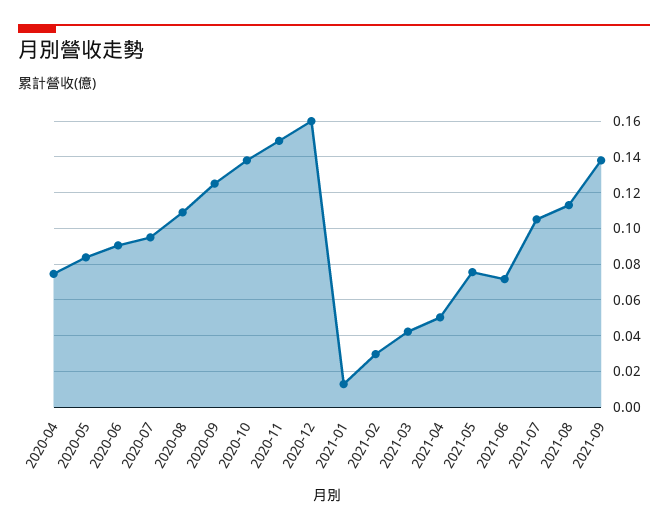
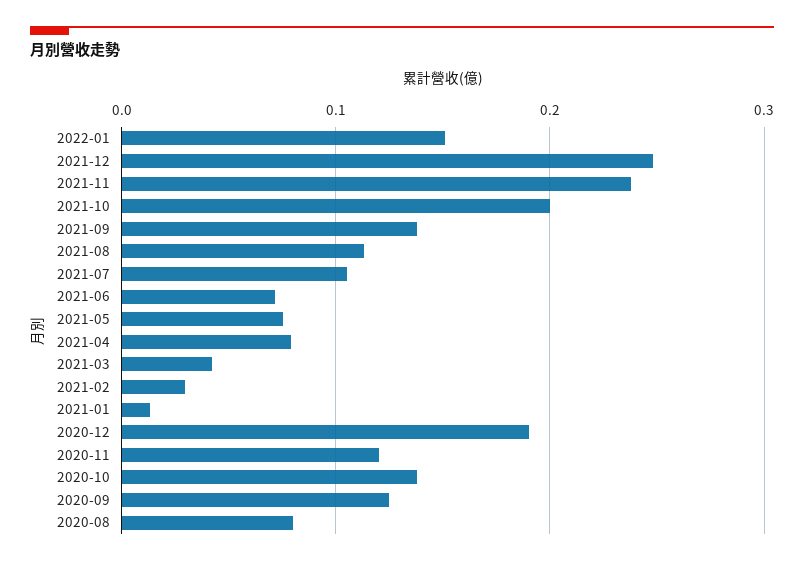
2020-04: 0.075 -> none
2020-05: 0.085 -> none
2020-06: 0.09 -> none
2020-07: 0.095 -> none
2020-08: 0.11 -> 0.08
2020-11: 0.15 -> 0.12
2020-12: 0.16 -> 0.19
2021-04: 0.05 -> 0.08
2022-01: none -> 0.15
2021-12: none -> 0.25
2021-11: none -> 0.24
2021-10: none -> 0.2

